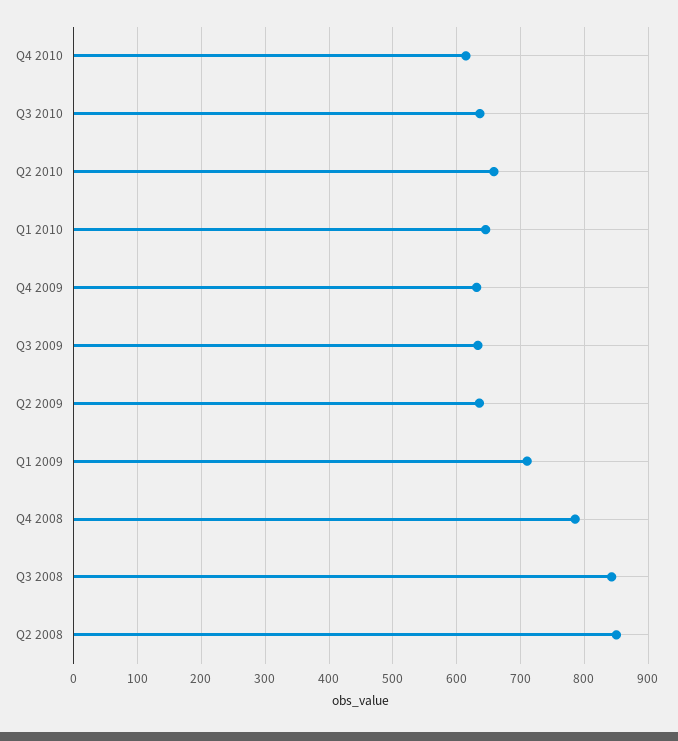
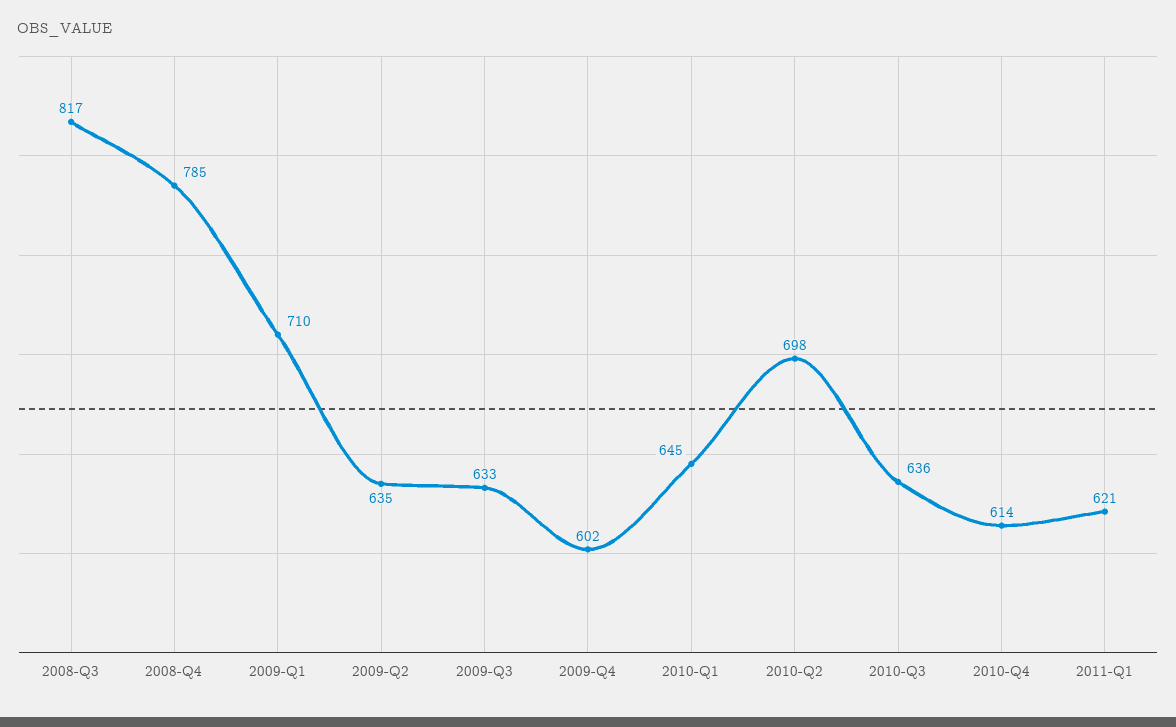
Q2 2010: 660 -> 698
Q4 2009: 630 -> 602
Q3 2008: 840 -> 817
Q2 2008: 850 -> none
2011-Q1: none -> 621

